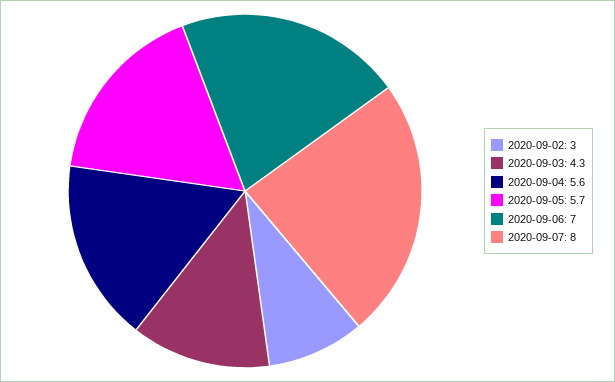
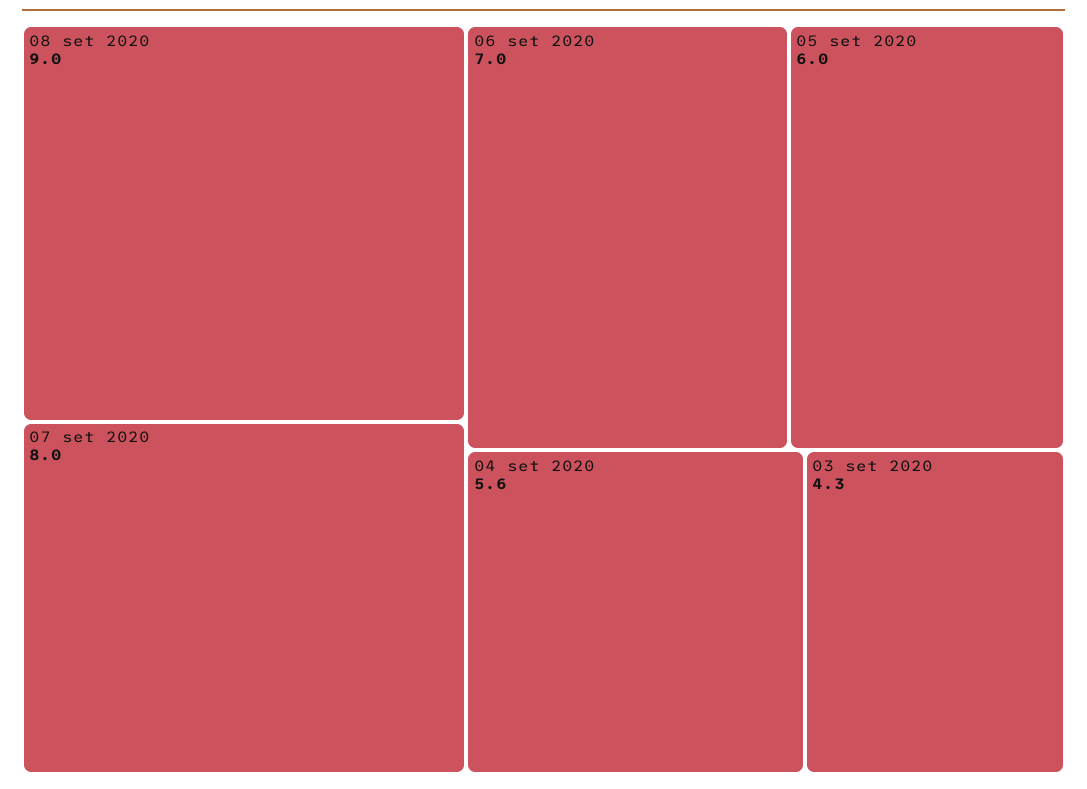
2020-09-02: 3 -> none
2020-09-05: 5.7 -> 6
08 set 2020: none -> 9

